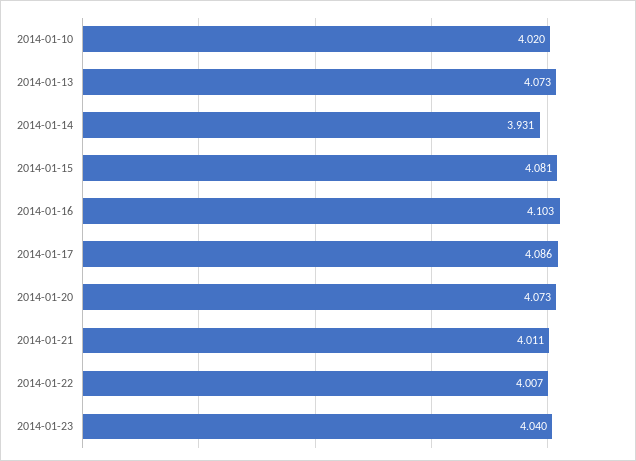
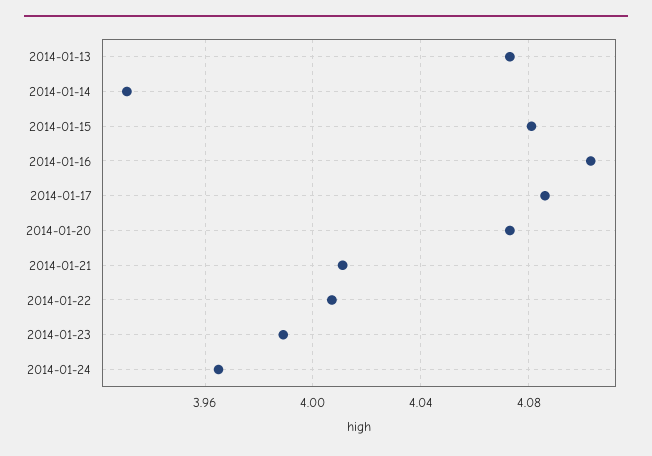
2014-01-10: 4.02 -> none
2014-01-23: 4.04 -> 3.99
2014-01-24: none -> 3.965

